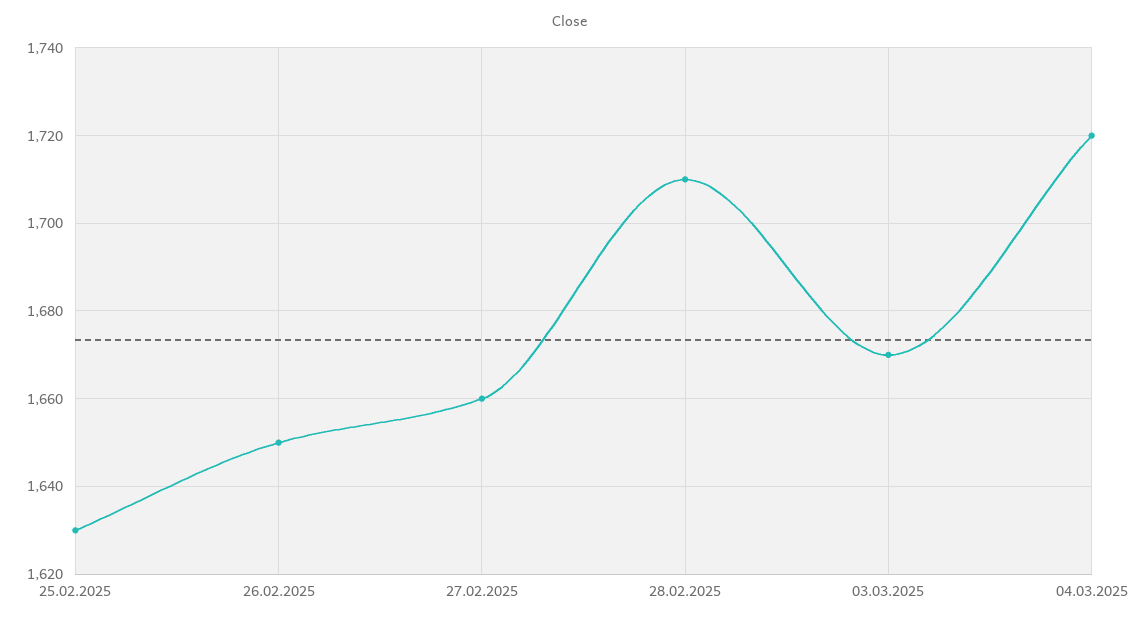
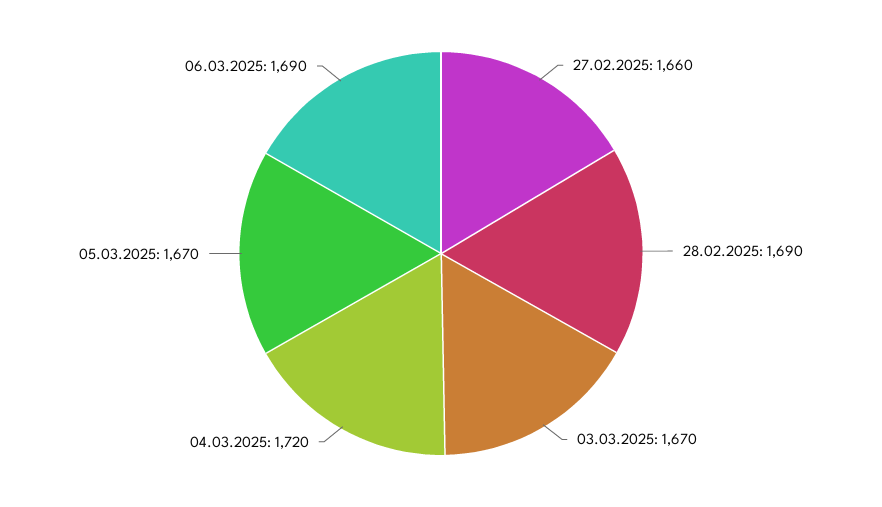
25.02.2025: 1630 -> none
26.02.2025: 1650 -> none
28.02.2025: 1710 -> 1690
05.03.2025: none -> 1670
06.03.2025: none -> 1690

